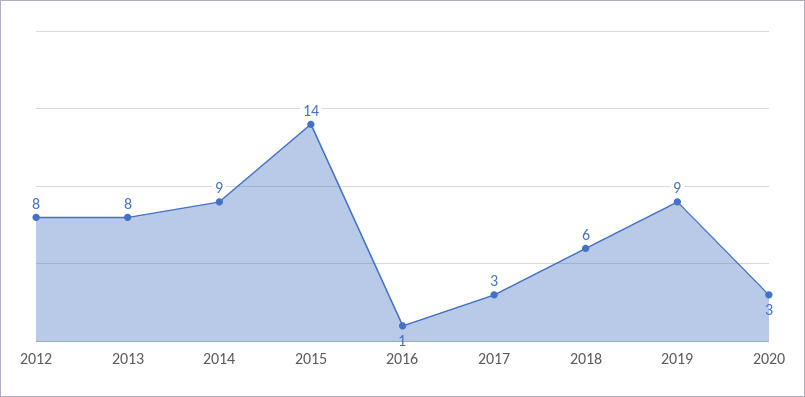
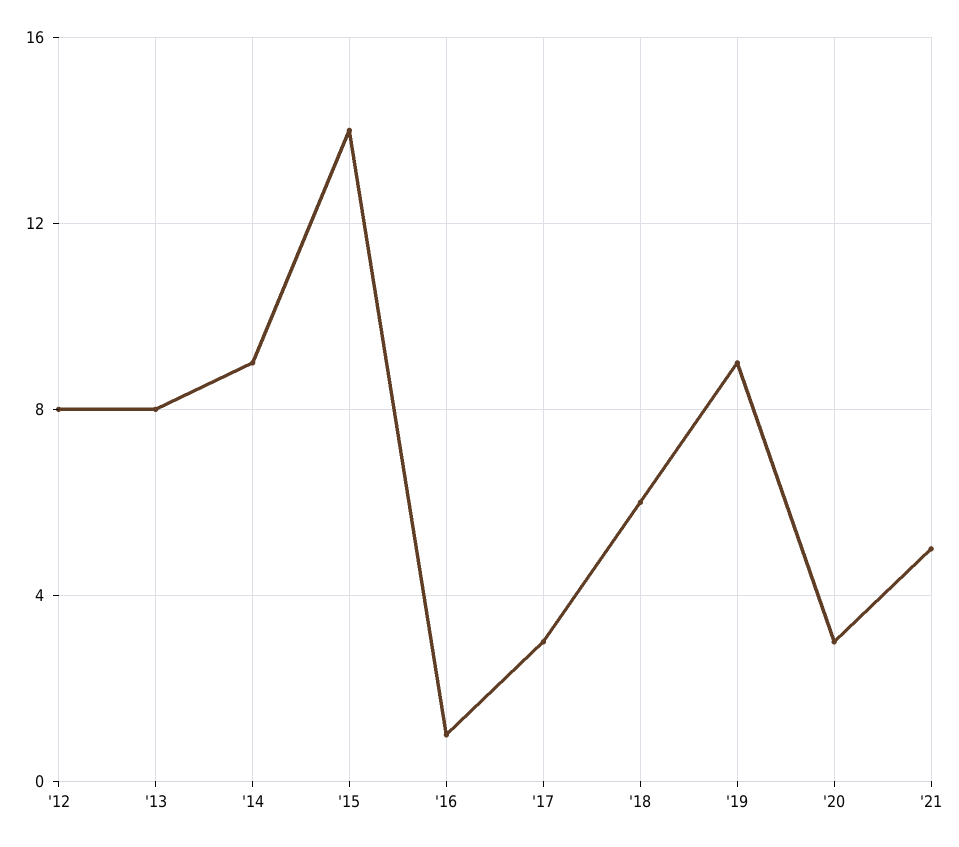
'21: none -> 5

